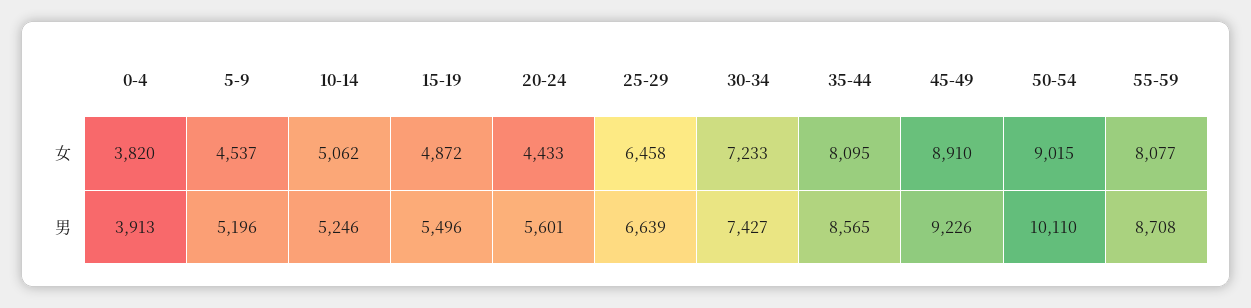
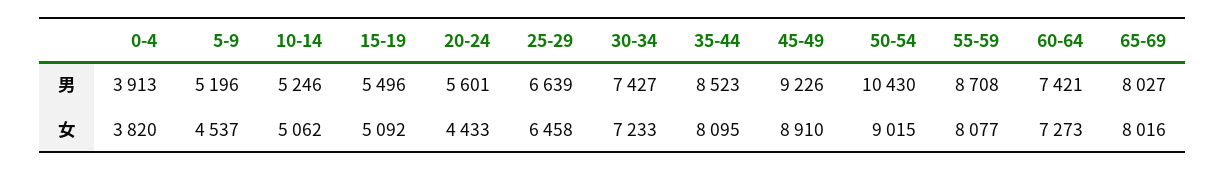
15-19, 女: 4872 -> 5092
35-44, 男: 8565 -> 8523
50-54, 男: 10110 -> 10430
60-64, 男: none -> 7421
65-69, 男: none -> 8027
60-64, 女: none -> 7273
65-69, 女: none -> 8016

